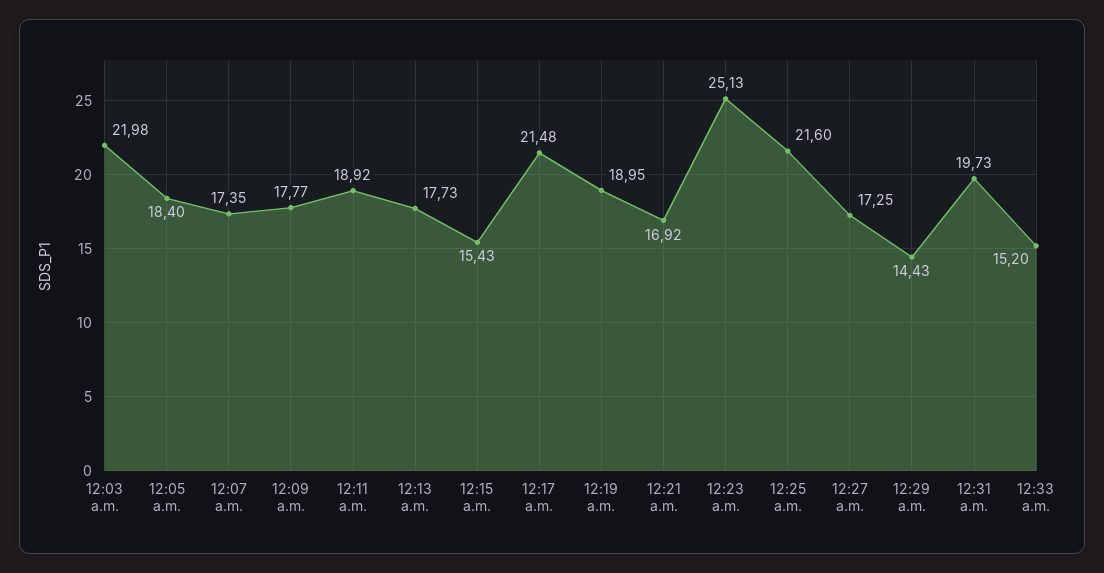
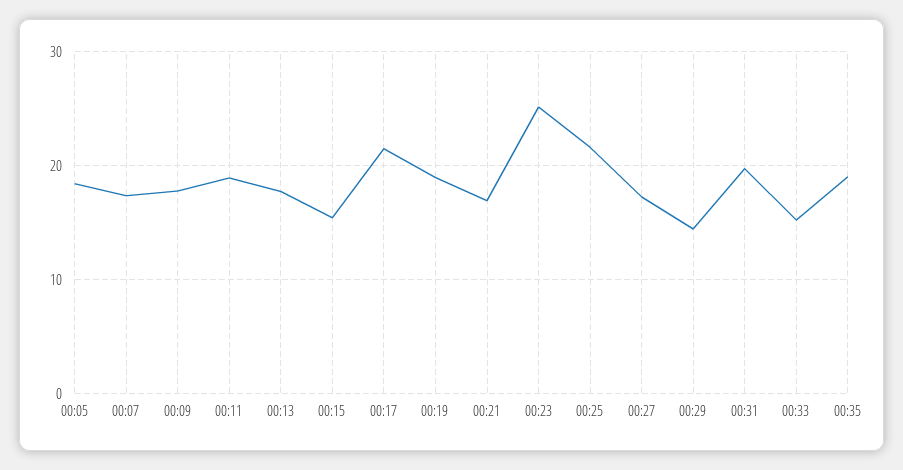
12:03 a.m.: 21.98 -> none
00:35: none -> 19

